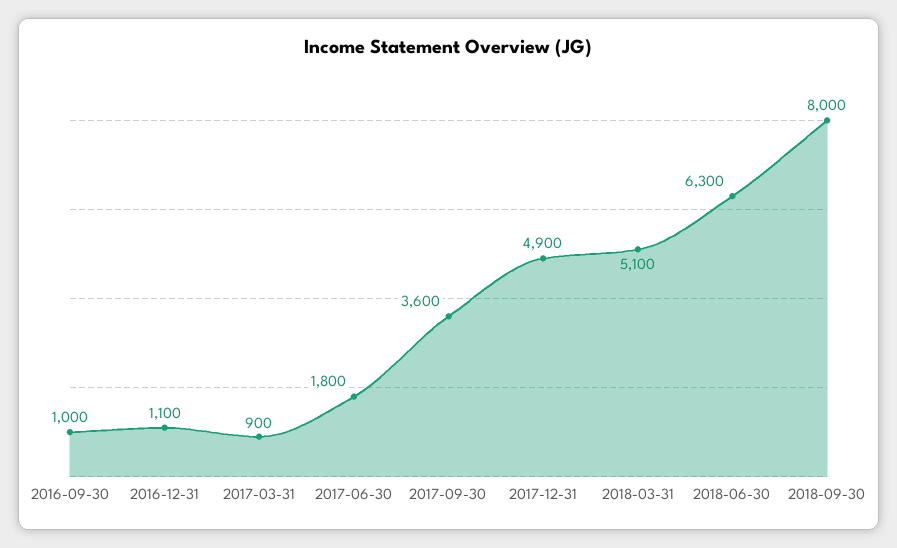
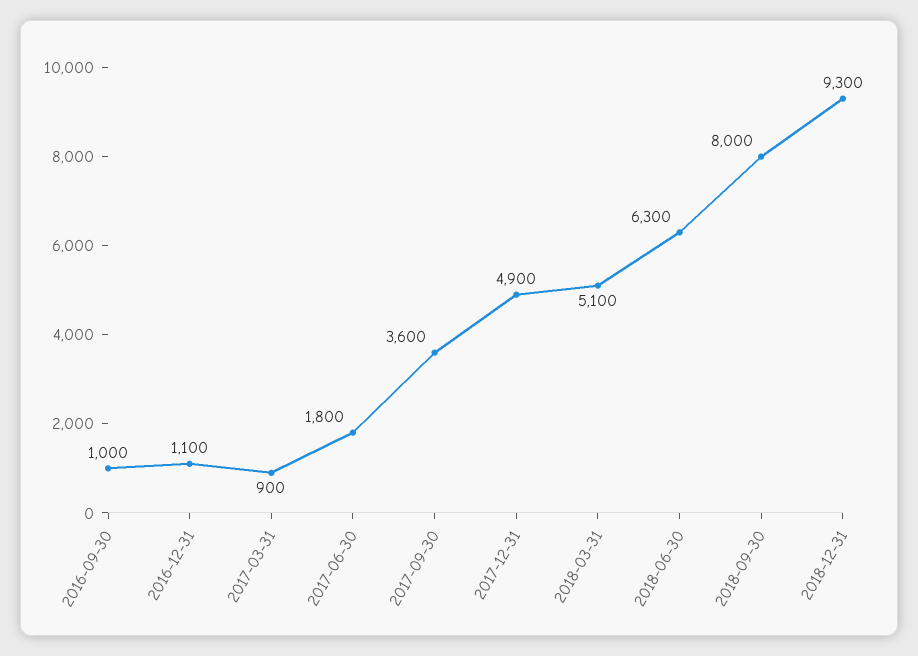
2018-12-31: none -> 9300

